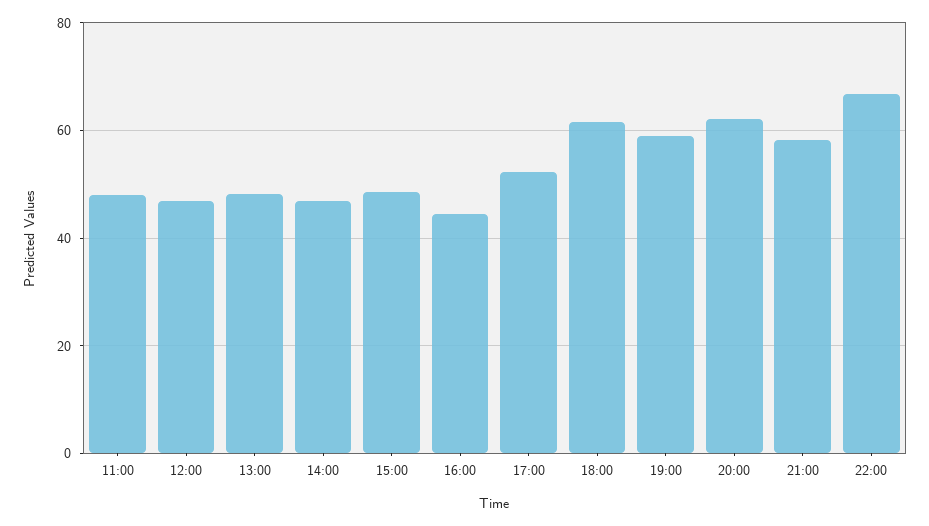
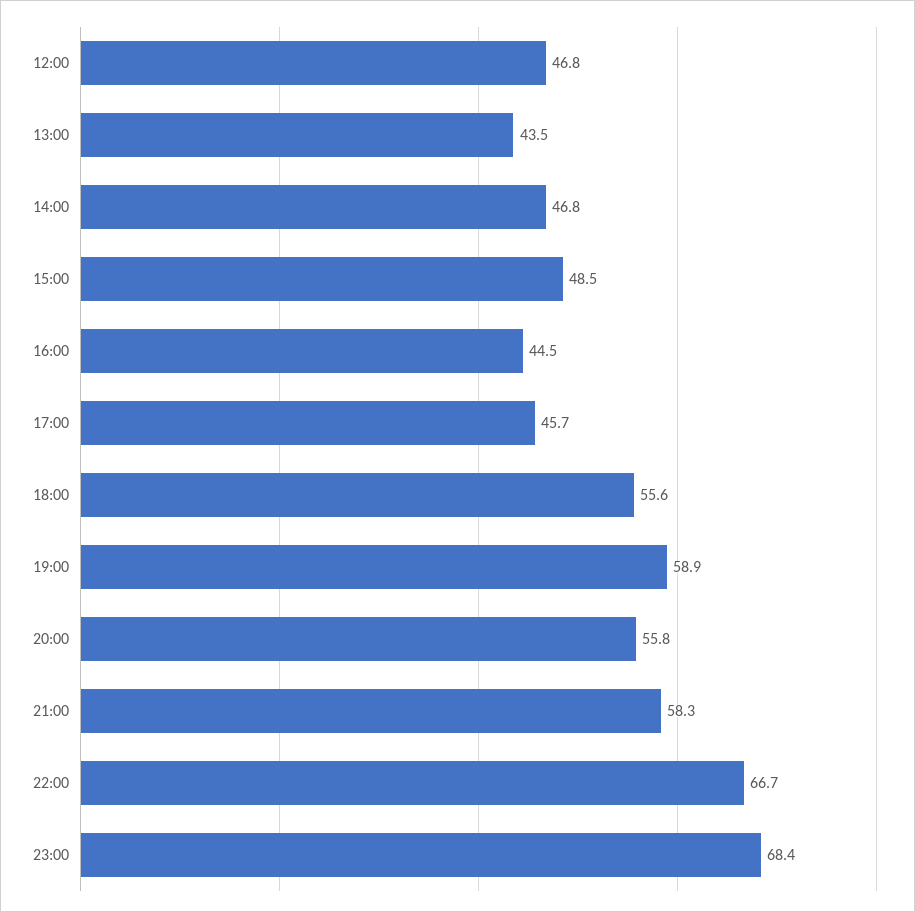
11:00: 48 -> none
13:00: 48 -> 43.5
17:00: 52 -> 45.7
18:00: 62 -> 55.6
20:00: 62 -> 55.8
23:00: none -> 68.4

